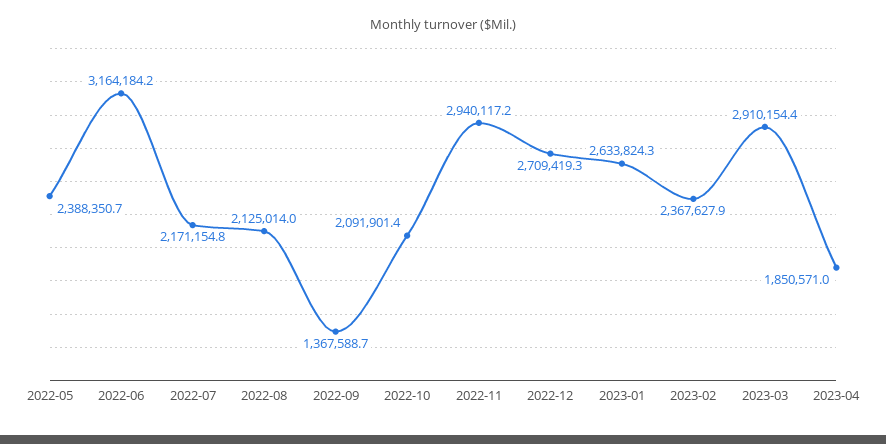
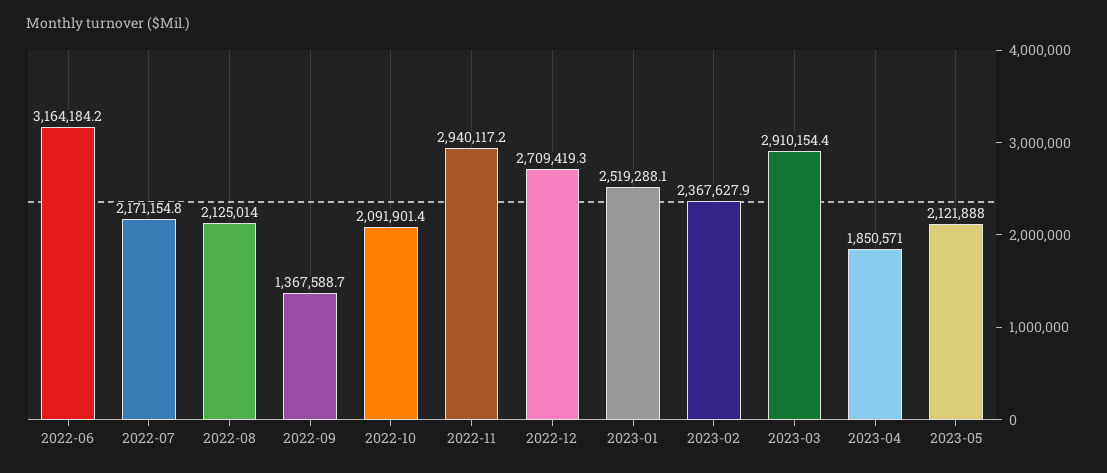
2022-05: 2388350.7 -> none
2023-01: 2633824.3 -> 2519288.1
2023-05: none -> 2121888

